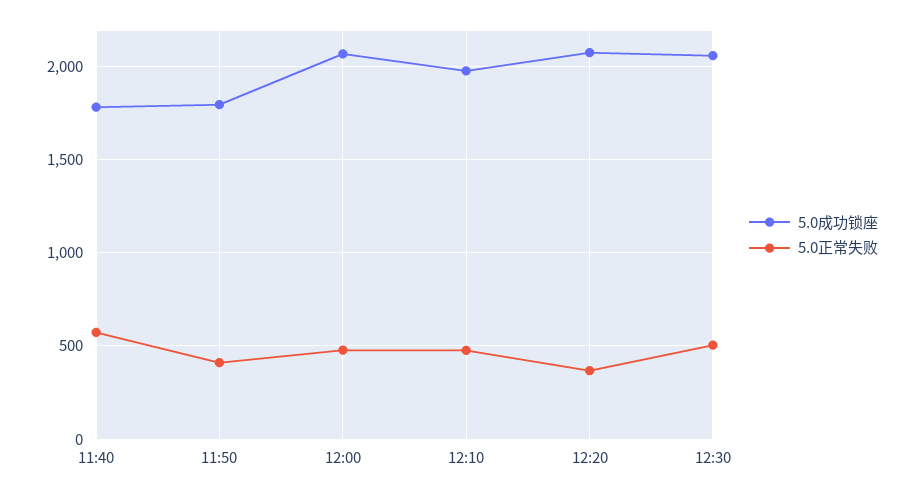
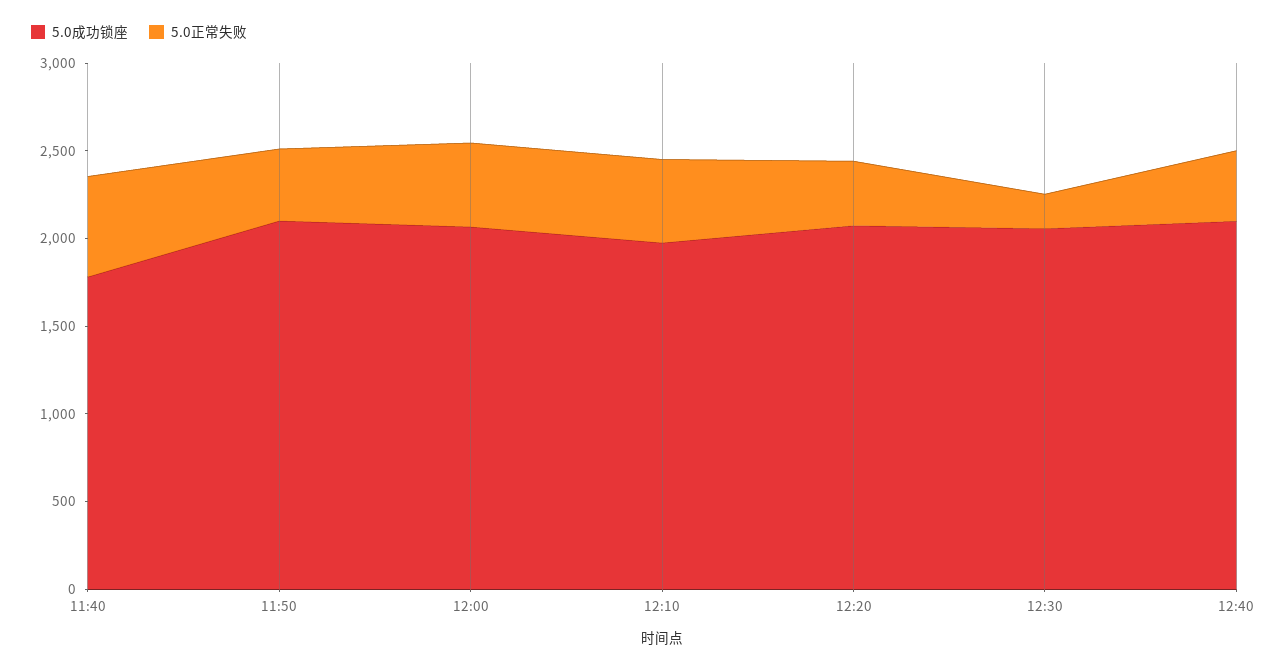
5.0成功锁座, 11:50: 1800 -> 2100
5.0正常失败, 12:30: 500 -> 200
5.0成功锁座, 12:40: none -> 2100
5.0正常失败, 12:40: none -> 400

